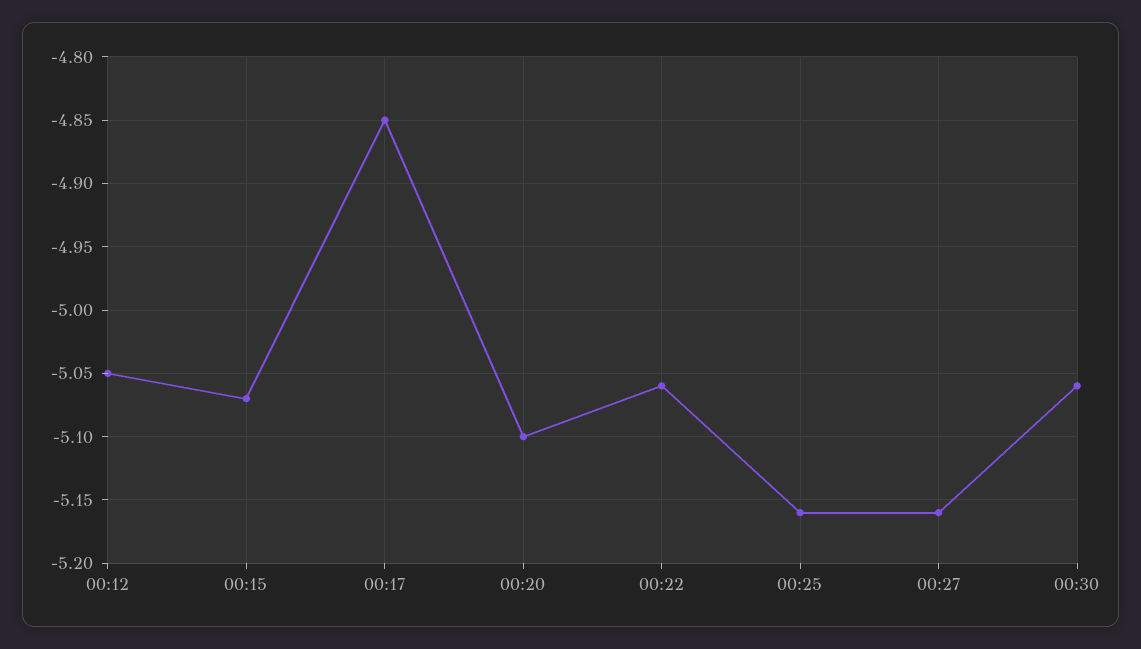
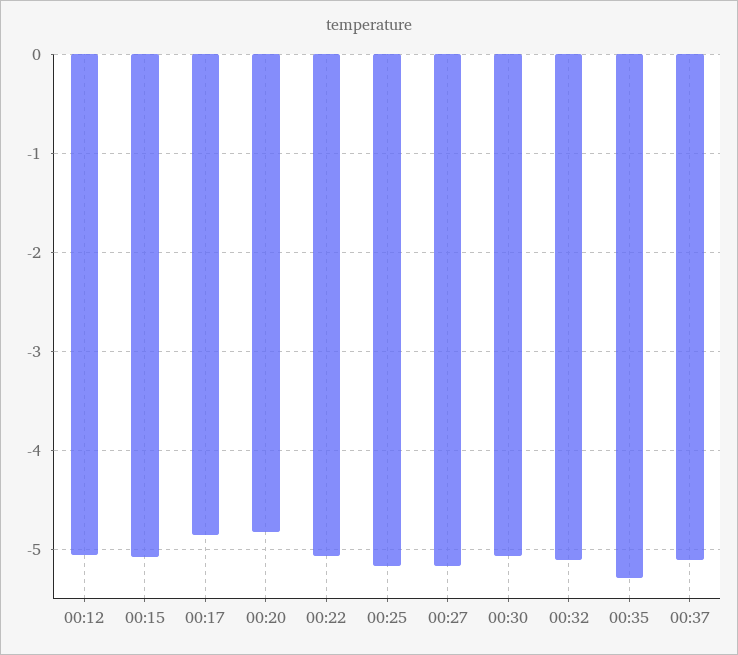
00:20: -5.1 -> -4.8
00:32: none -> -5.1
00:35: none -> -5.3
00:37: none -> -5.1

